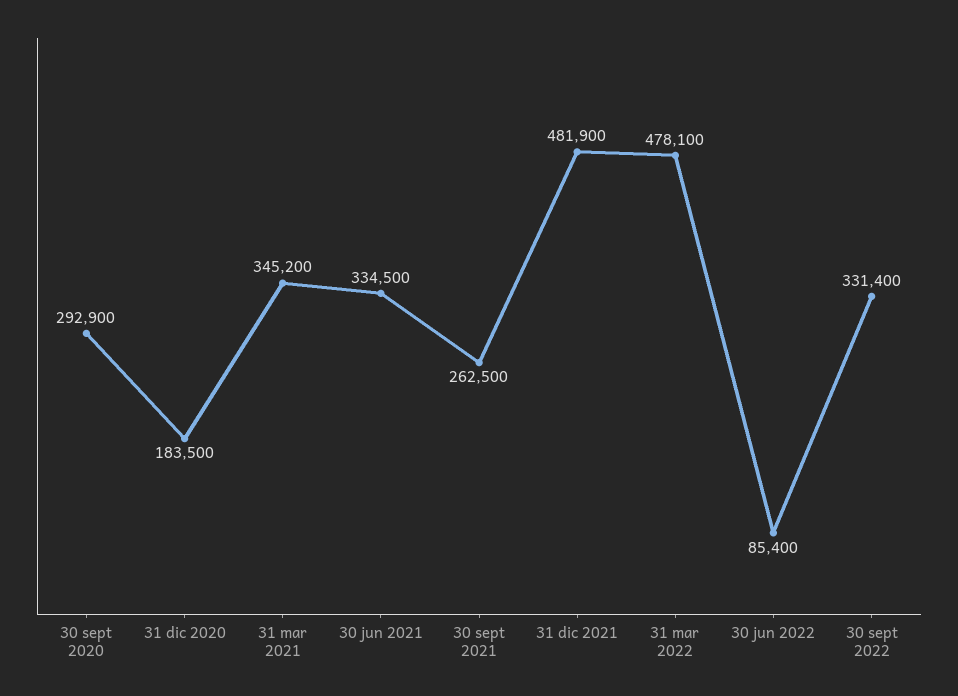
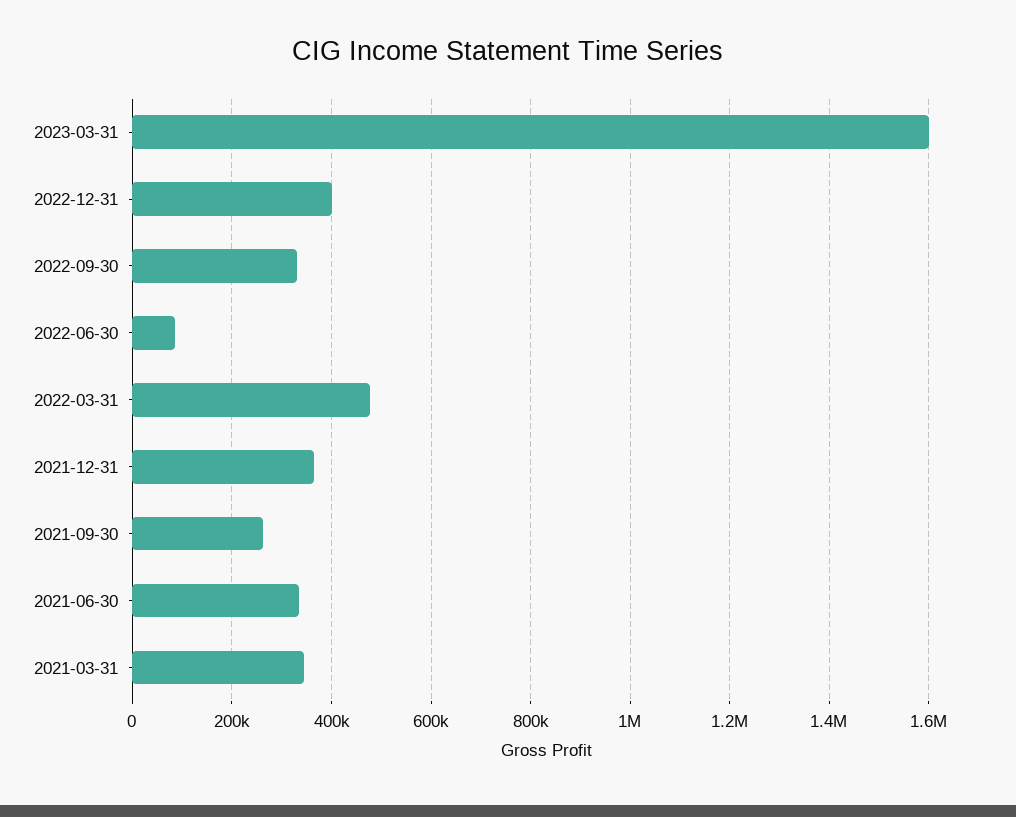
30 sept 2020: 292900 -> none
31 dic 2020: 183500 -> none
31 dic 2021: 481900 -> 360000
2023-03-31: none -> 1600000
2022-12-31: none -> 400000

